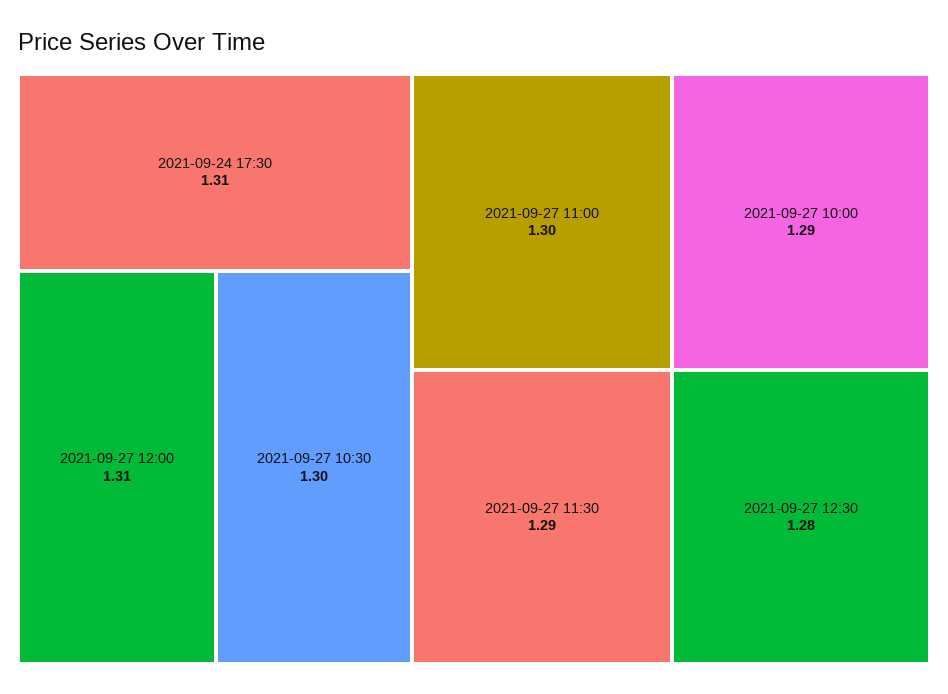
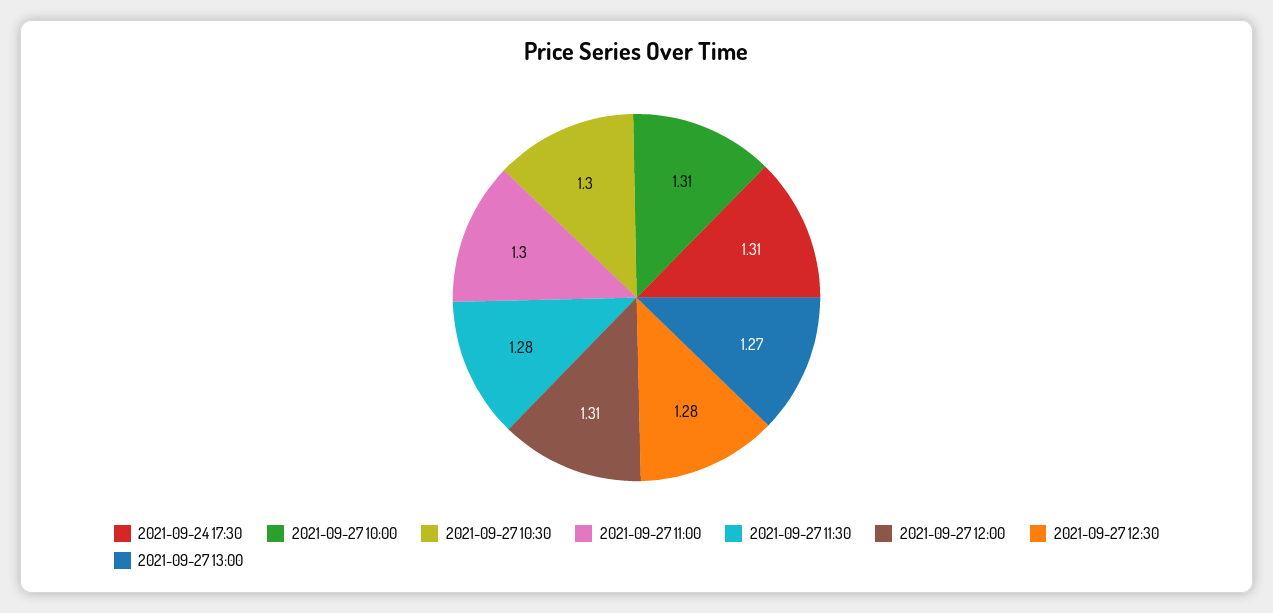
2021-09-27 10:00: 1.29 -> 1.31
2021-09-27 11:30: 1.29 -> 1.28
2021-09-27 13:00: none -> 1.27

